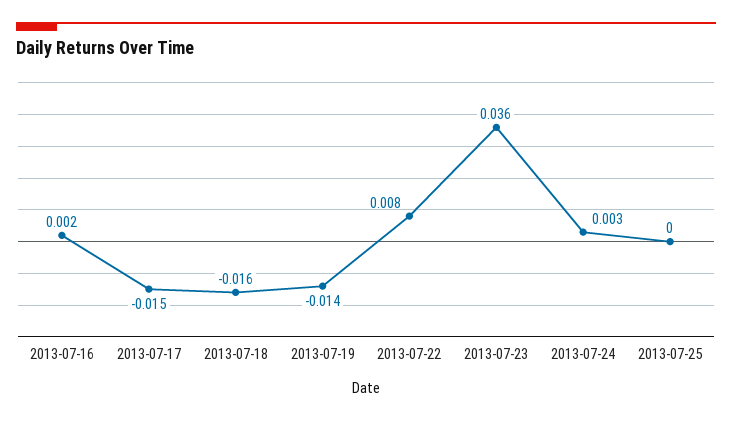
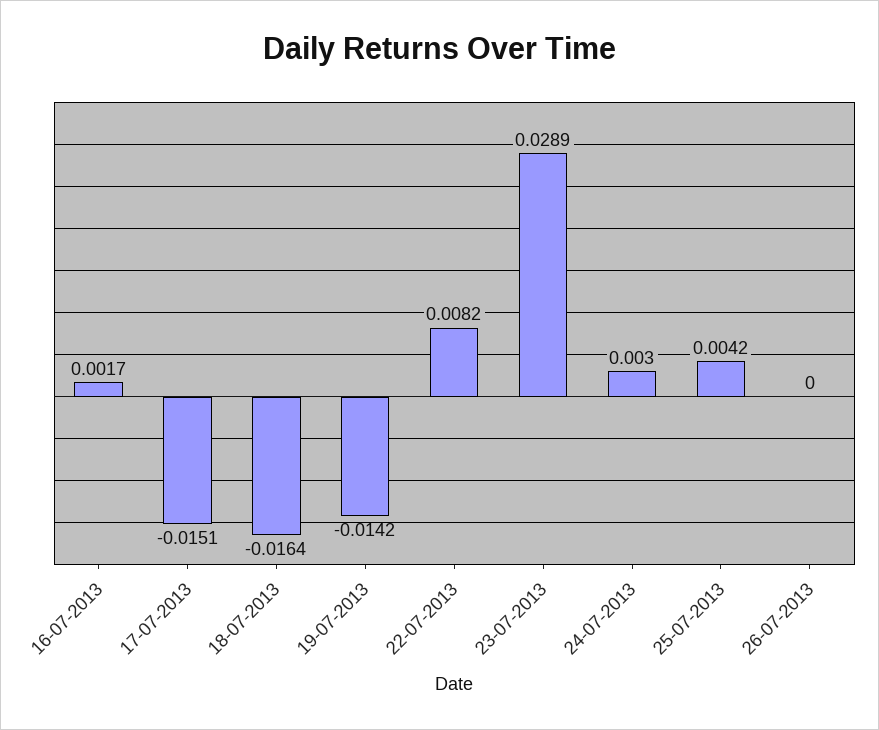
2013-07-23: 0.036 -> 0.0289
2013-07-25: 0 -> 0.0042
26-07-2013: none -> 0

